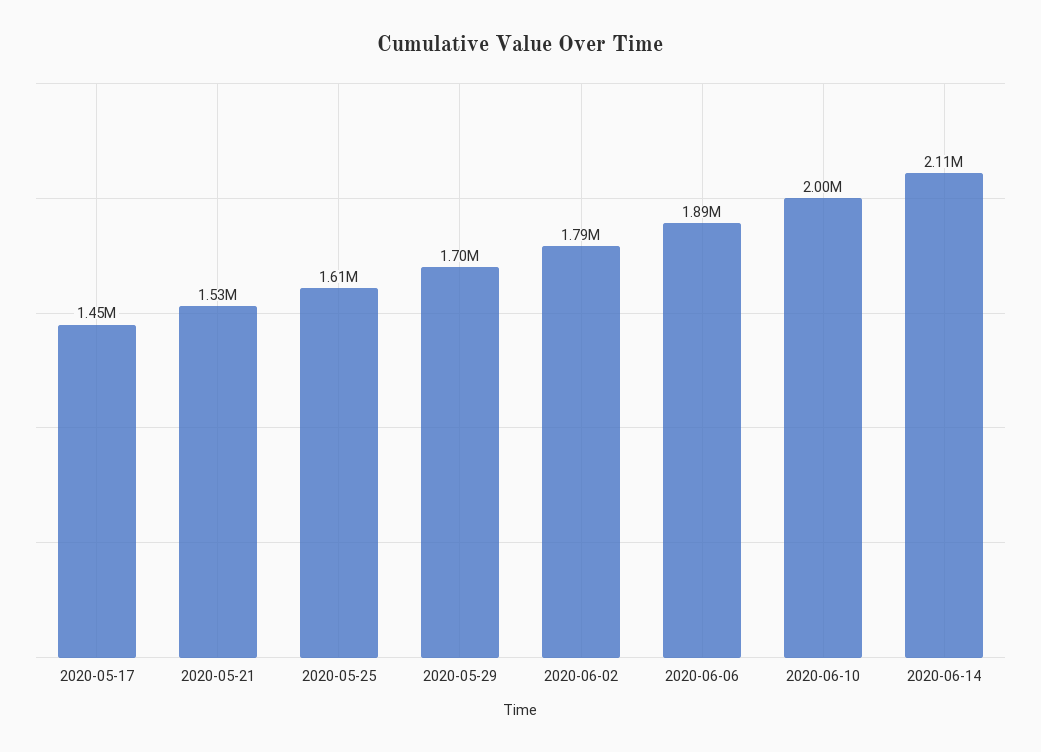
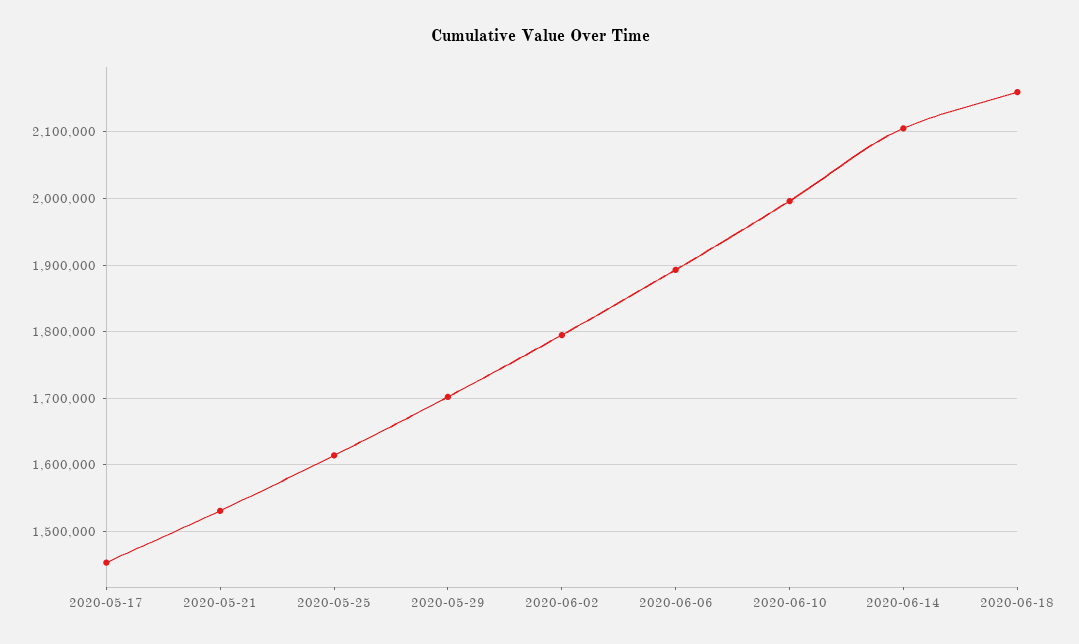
2020-06-18: none -> 2160000

